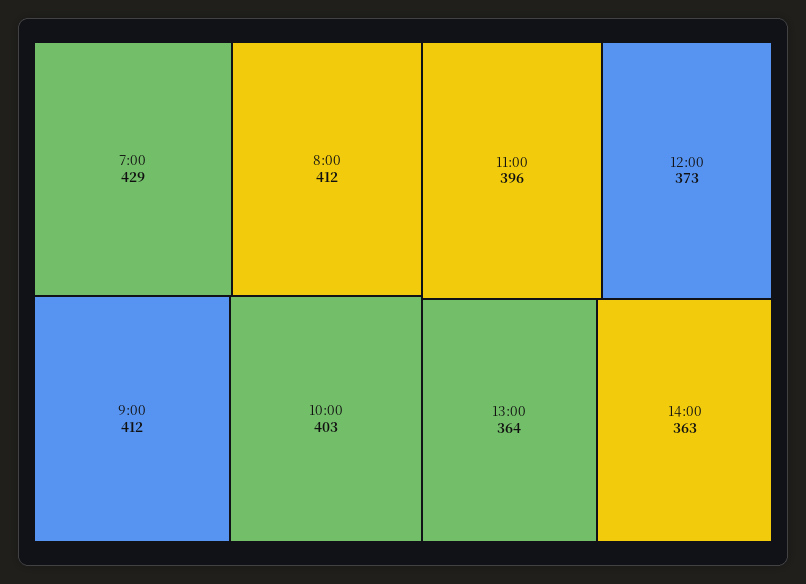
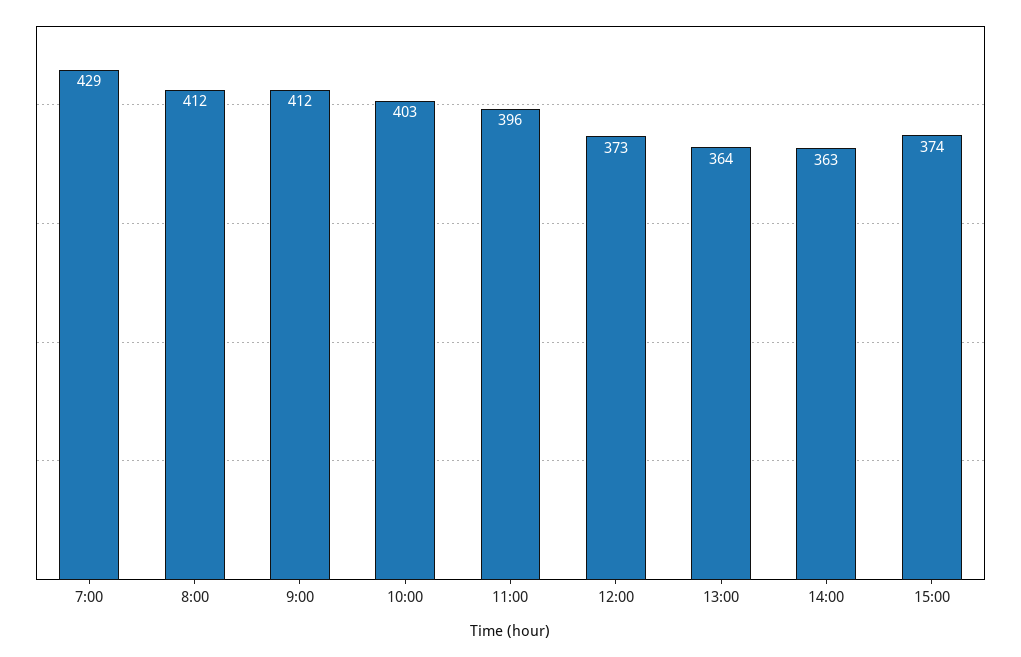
15:00: none -> 374

